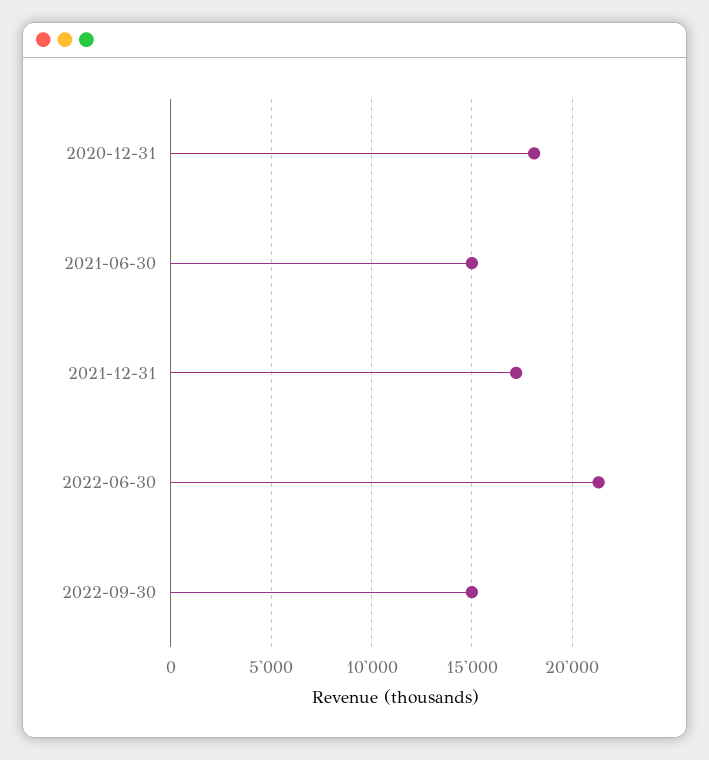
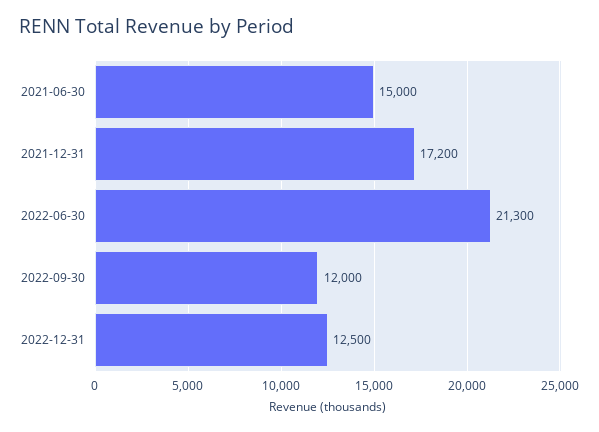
2020-12-31: 18000 -> none
2022-09-30: 15000 -> 12000
2022-12-31: none -> 12500

